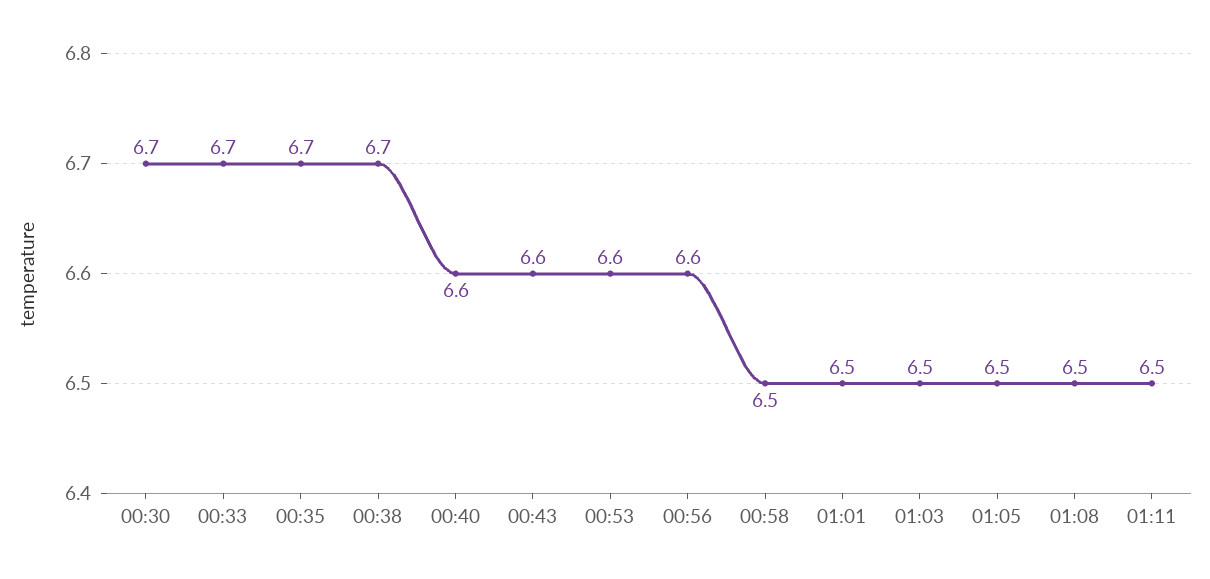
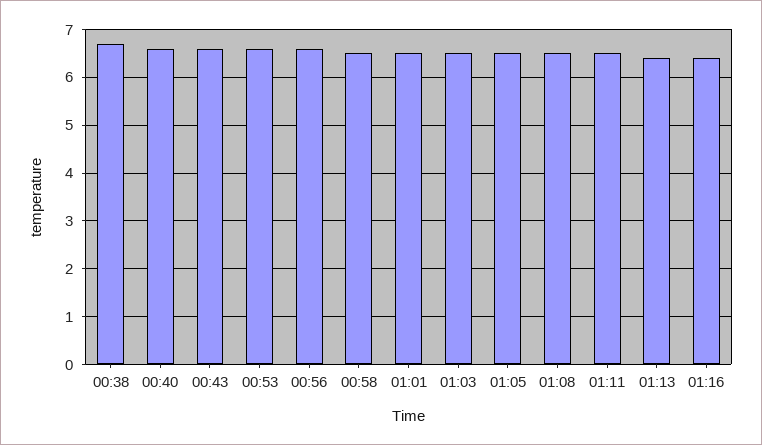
00:30: 6.7 -> none
00:33: 6.7 -> none
00:35: 6.7 -> none
01:13: none -> 6.5
01:16: none -> 6.5

